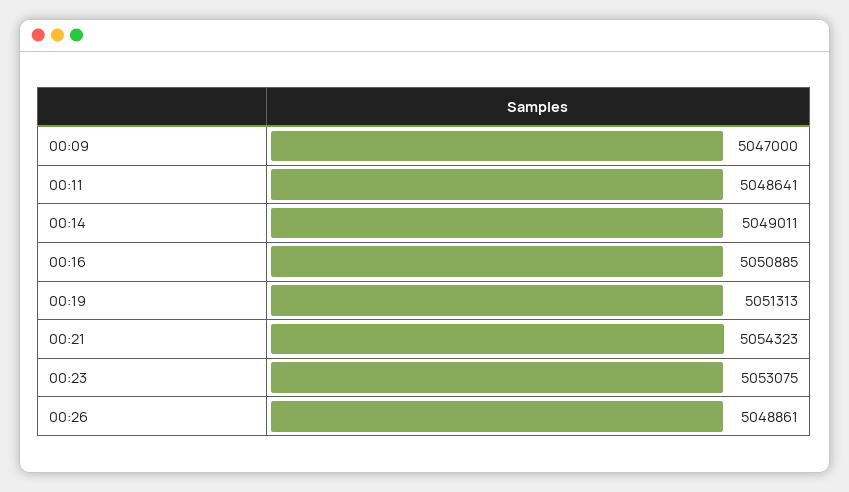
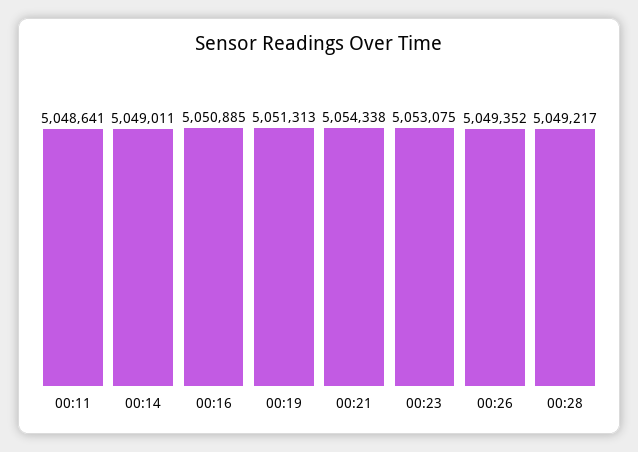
00:09: 5047000 -> none
00:21: 5054323 -> 5054338
00:26: 5048861 -> 5049352
00:28: none -> 5049217

